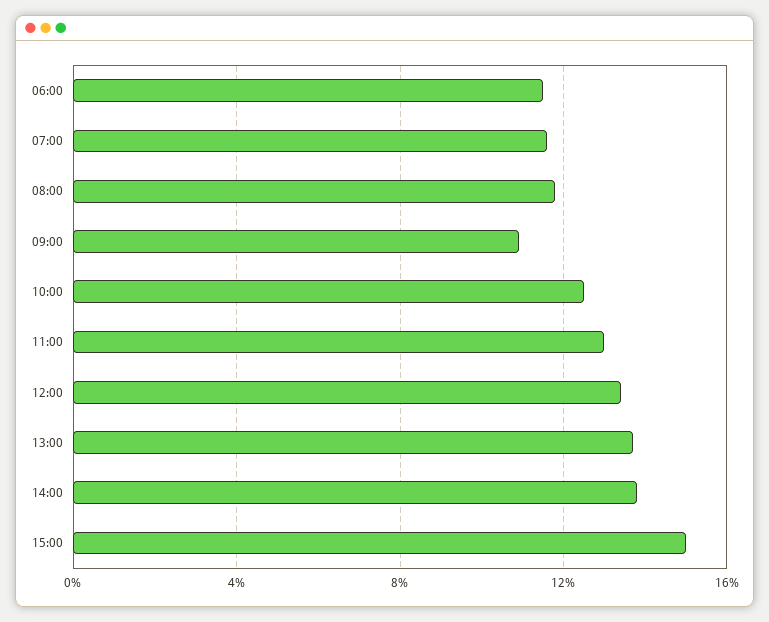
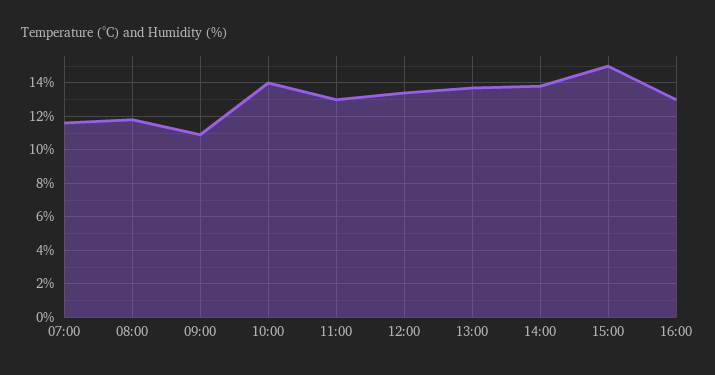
06:00: 11.5 -> none
10:00: 12.5 -> 14
16:00: none -> 13

